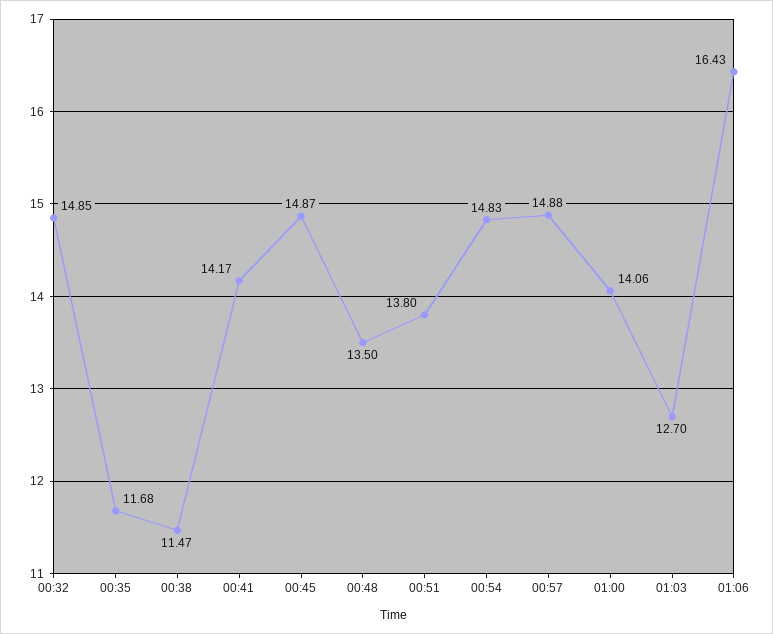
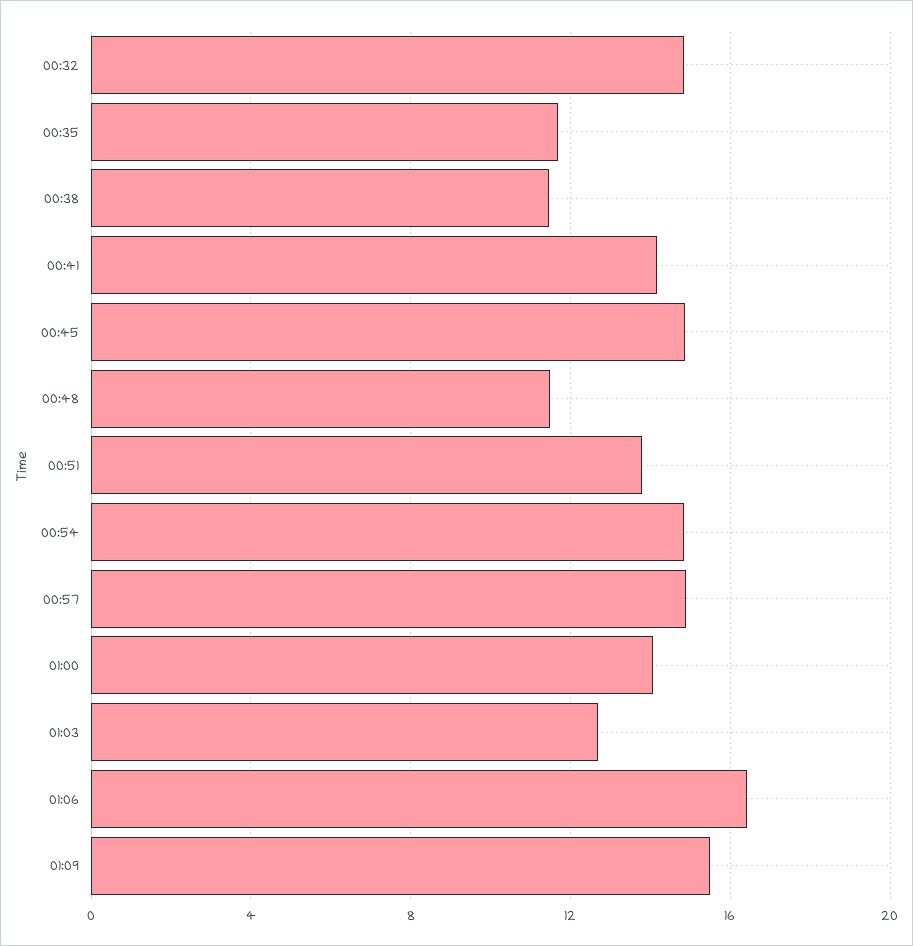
00:48: 13.5 -> 11.5
01:09: none -> 15.5

